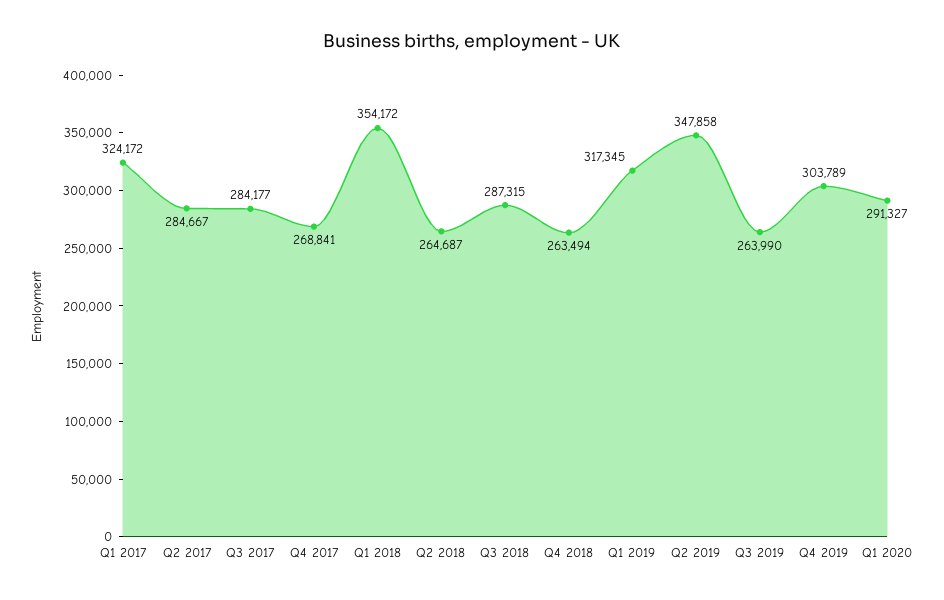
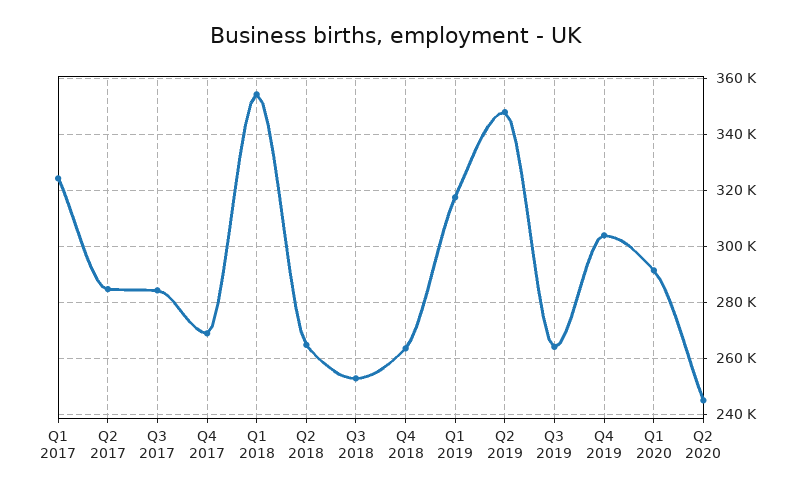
Q3 2018: 287315 -> 252500
Q2 2020: none -> 245000

